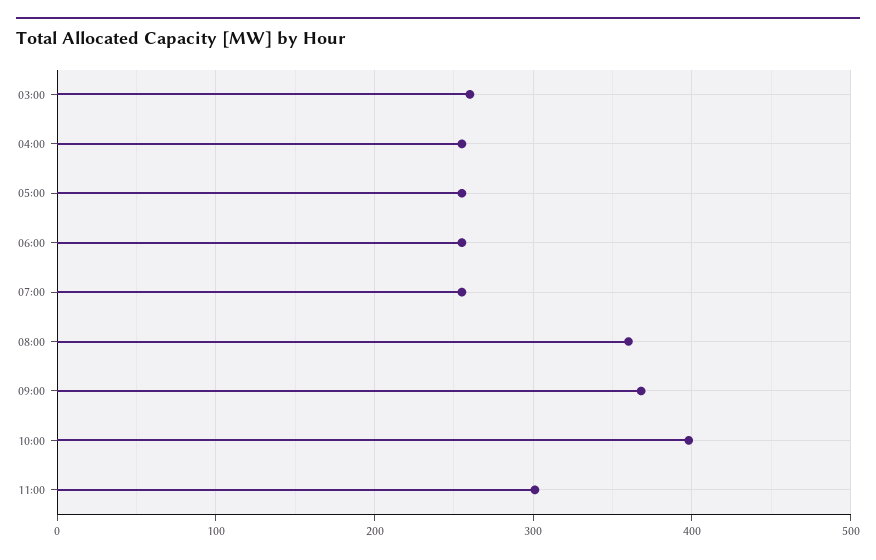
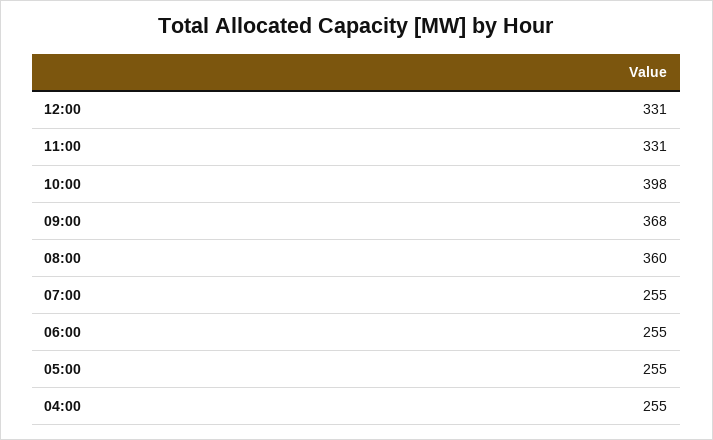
03:00: 260 -> none
11:00: 300 -> 331
12:00: none -> 331

